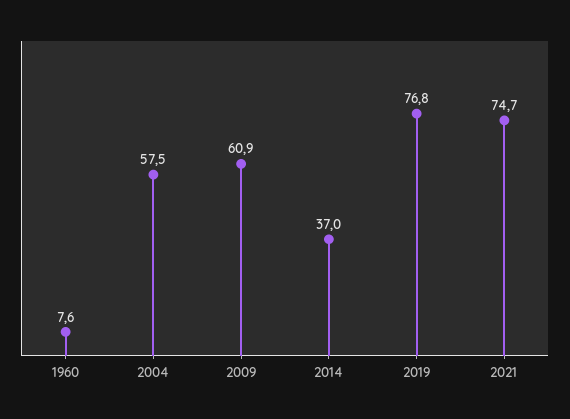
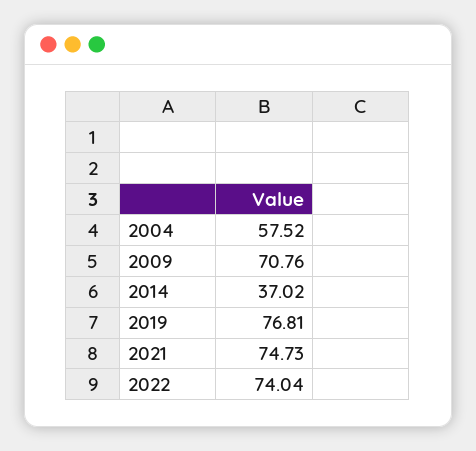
1960: 7.6 -> none
2009: 60.9 -> 70.76
2022: none -> 74.04

